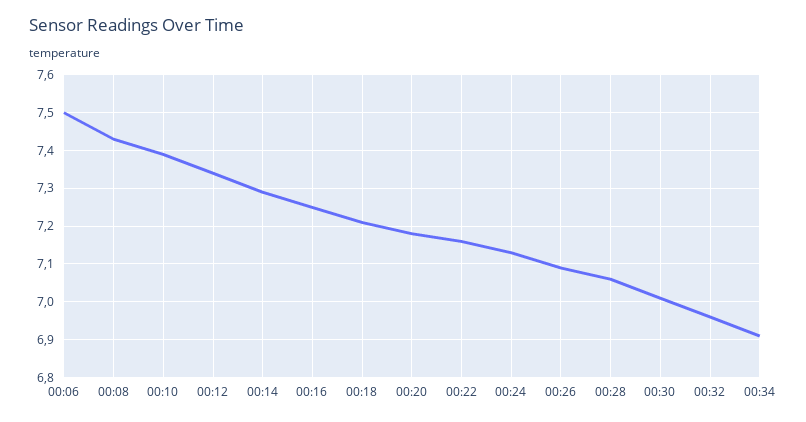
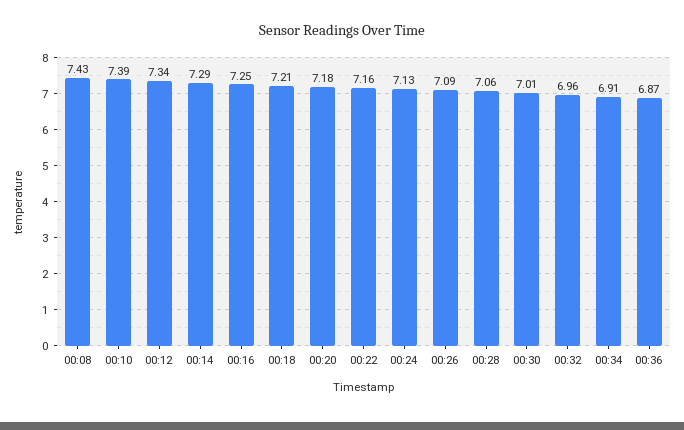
00:06: 7.5 -> none
00:36: none -> 6.87

